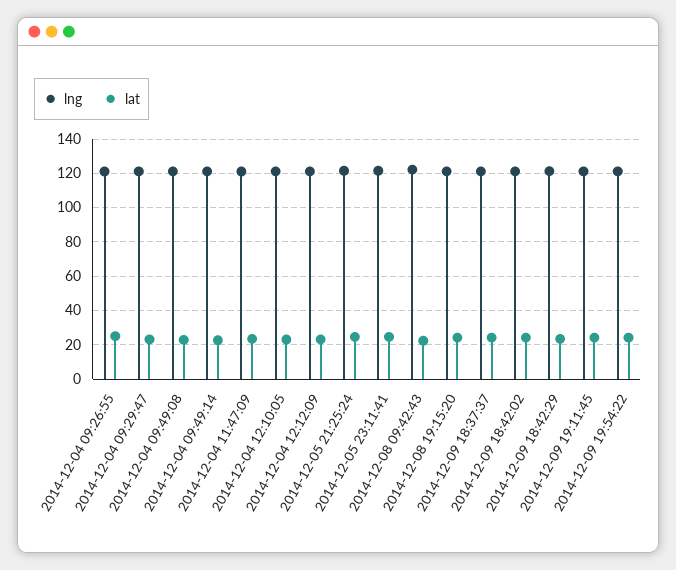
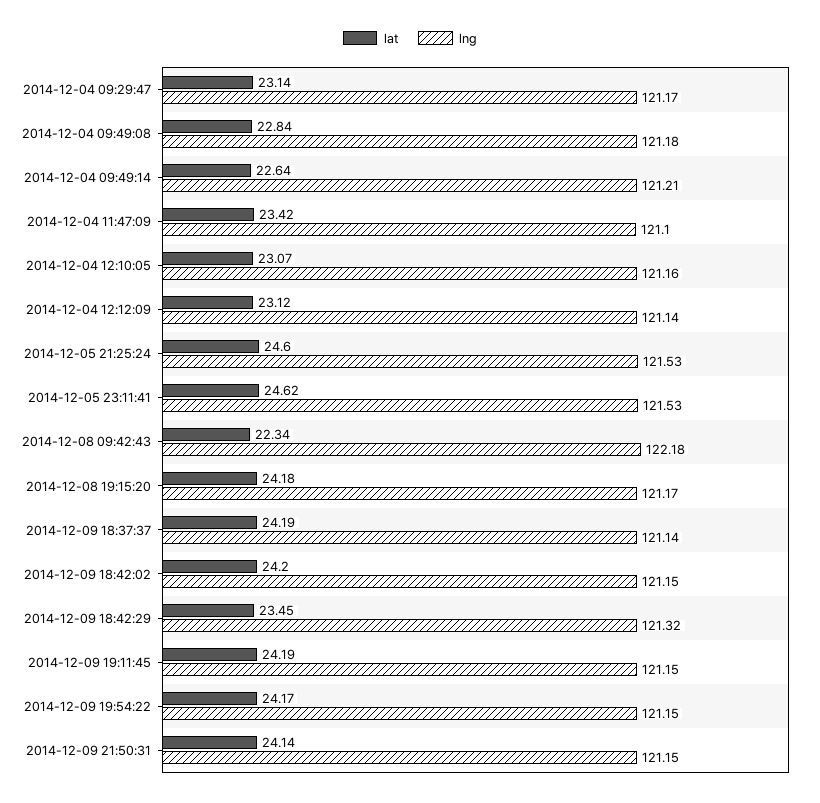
lng, 2014-12-04 09:26:55: 120 -> none
lat, 2014-12-04 09:26:55: 25 -> none
lat, 2014-12-09 21:50:31: none -> 24.14
lng, 2014-12-09 21:50:31: none -> 121.15

